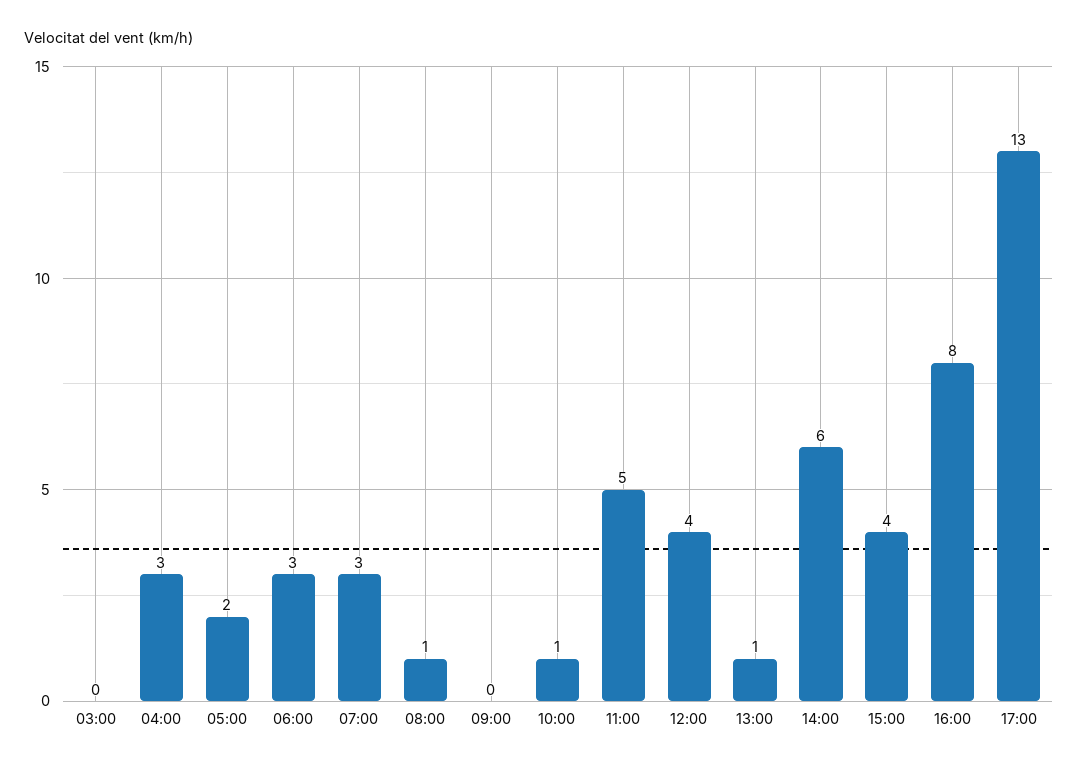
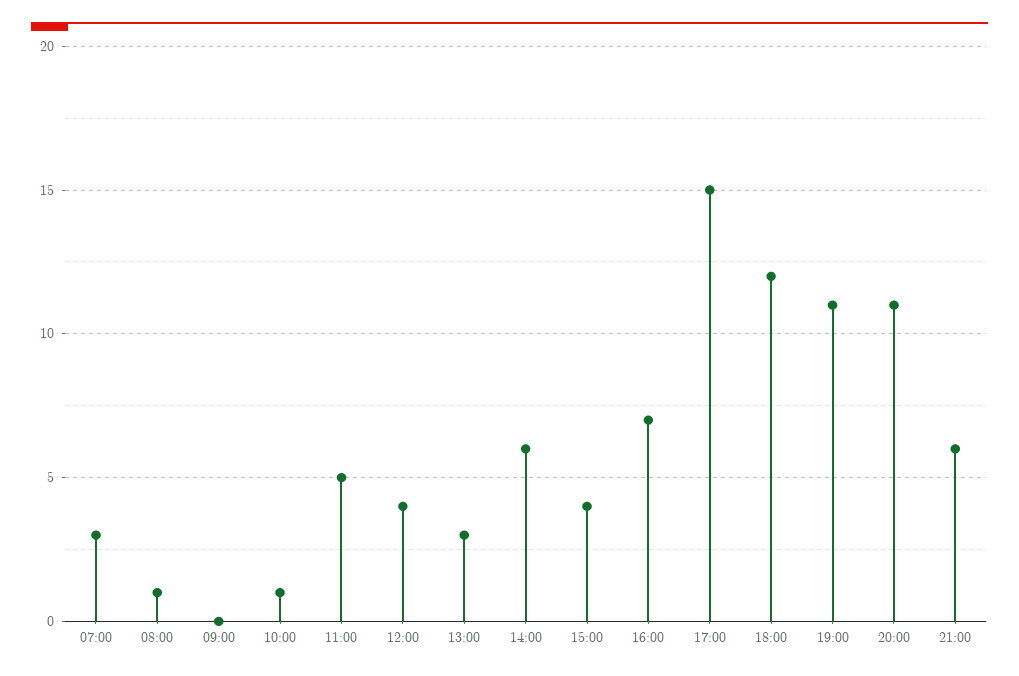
03:00: 0 -> none
04:00: 3 -> none
05:00: 2 -> none
06:00: 3 -> none
13:00: 1 -> 3
16:00: 8 -> 7
17:00: 13 -> 15
18:00: none -> 12
19:00: none -> 11
20:00: none -> 11
21:00: none -> 6

